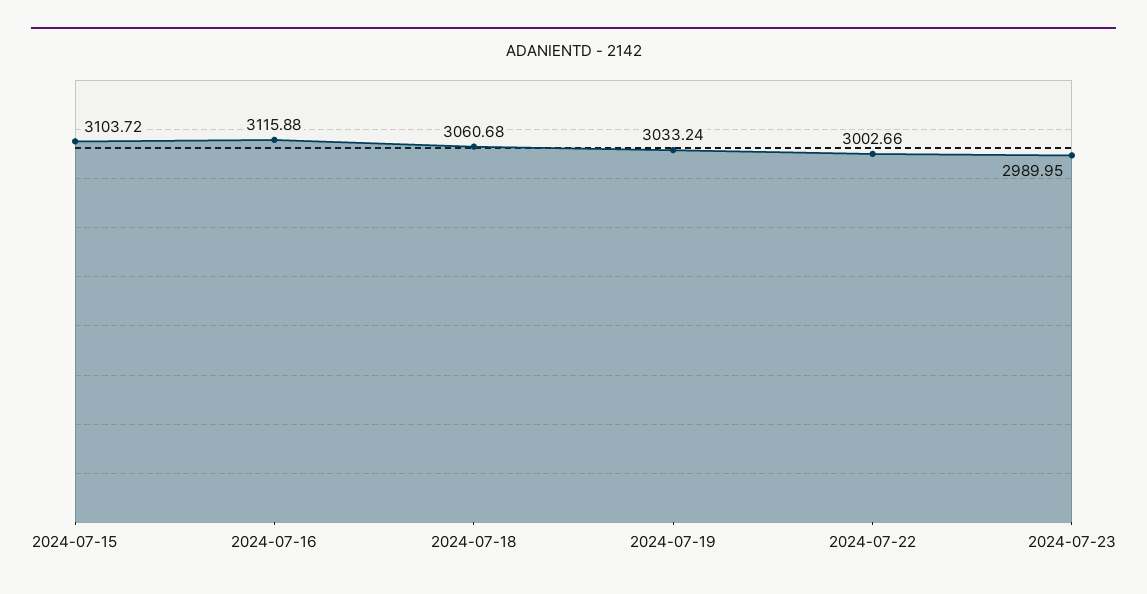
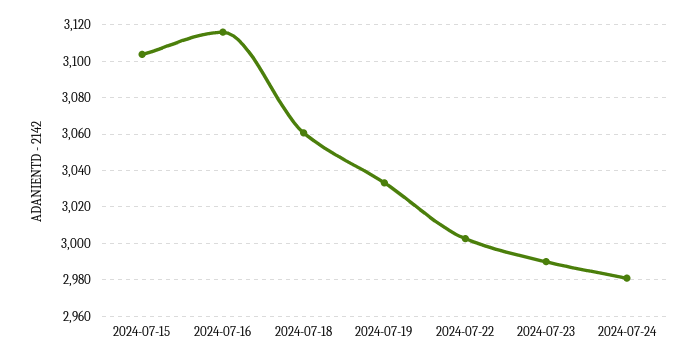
2024-07-24: none -> 2980

